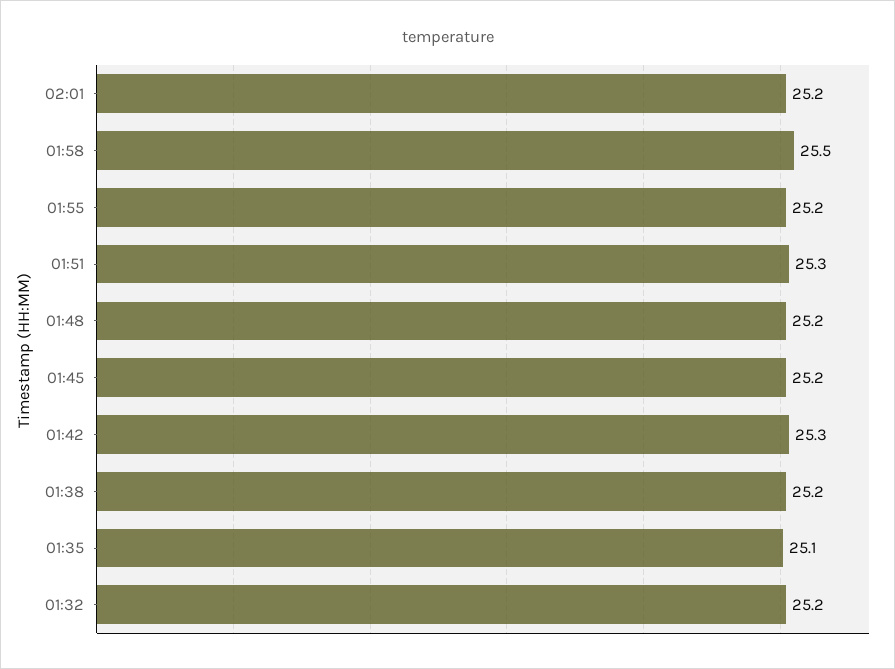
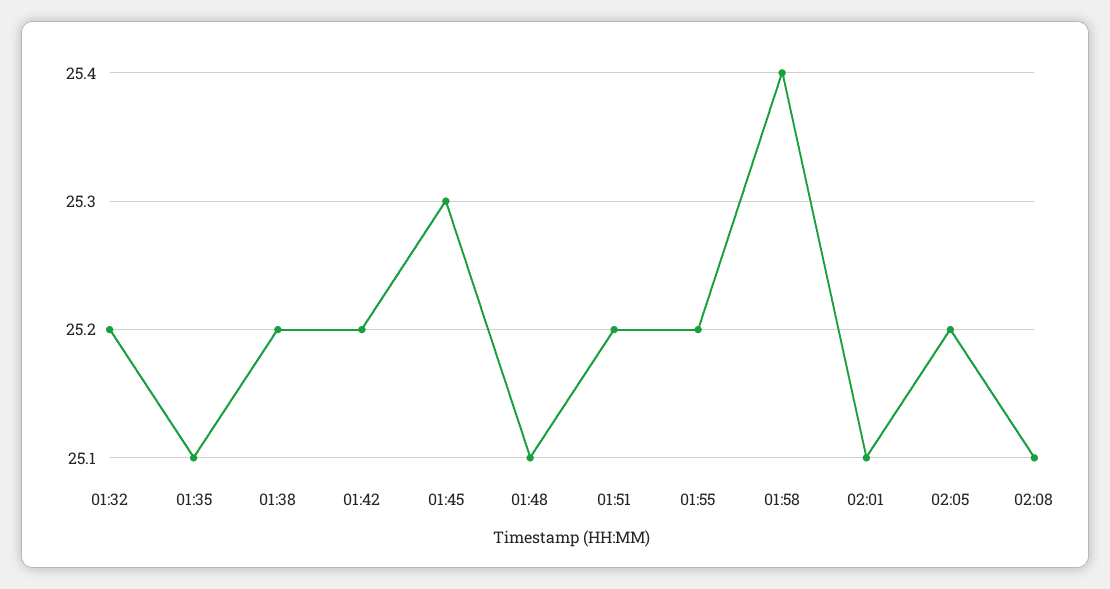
02:01: 25.2 -> 25.1
01:58: 25.5 -> 25.4
01:51: 25.3 -> 25.2
01:48: 25.2 -> 25.1
01:45: 25.2 -> 25.3
01:42: 25.3 -> 25.2
02:05: none -> 25.2
02:08: none -> 25.1

